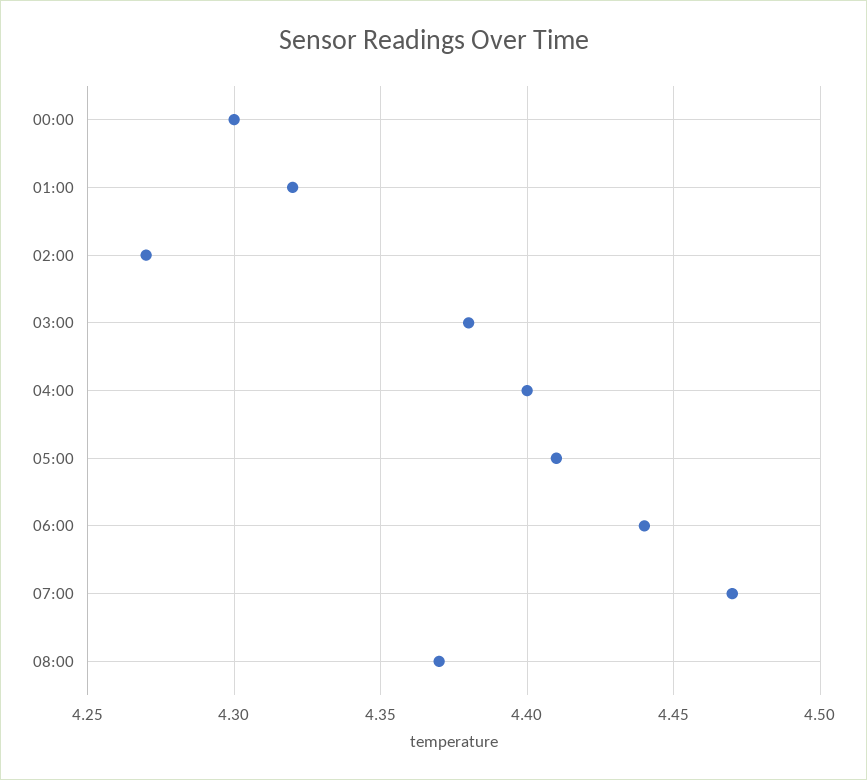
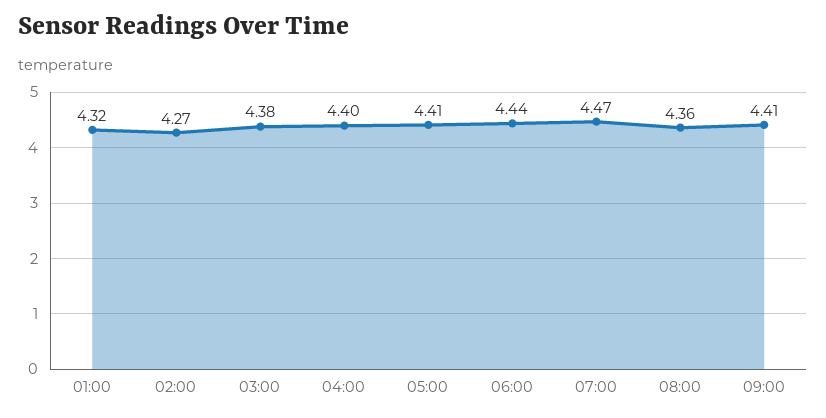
00:00: 4.3 -> none
08:00: 4.37 -> 4.36
09:00: none -> 4.41

